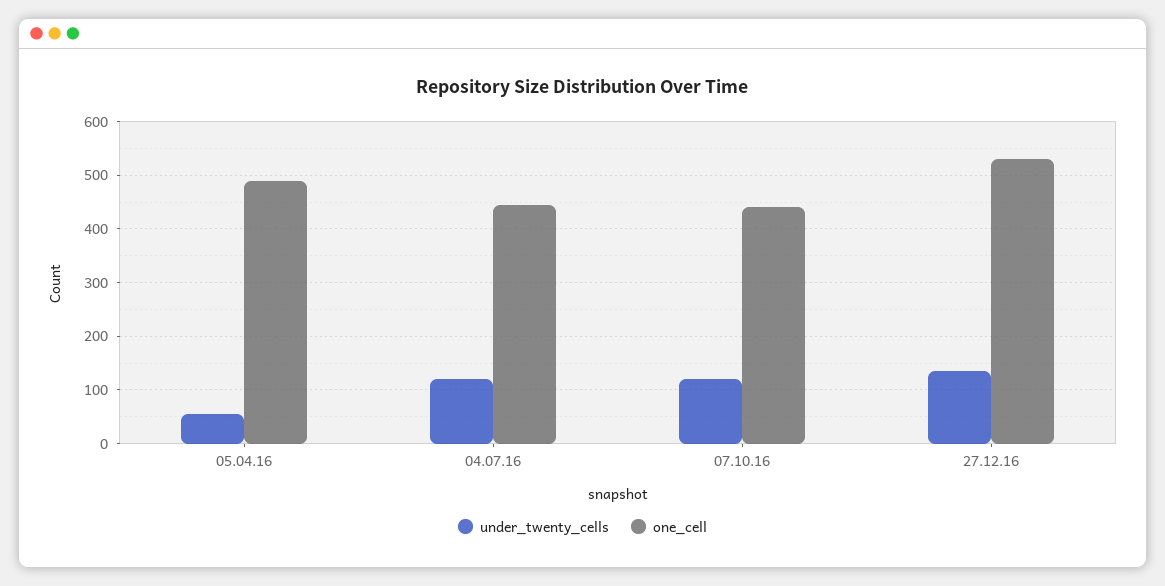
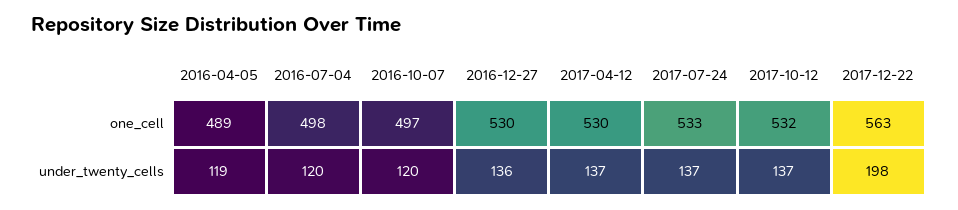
under_twenty_cells, 05.04.16: 60 -> 119
one_cell, 04.07.16: 440 -> 498
one_cell, 07.10.16: 440 -> 497
one_cell, 2017-04-12: none -> 530
one_cell, 2017-07-24: none -> 533
one_cell, 2017-10-12: none -> 532
one_cell, 2017-12-22: none -> 563
under_twenty_cells, 2017-04-12: none -> 137
under_twenty_cells, 2017-07-24: none -> 137
under_twenty_cells, 2017-10-12: none -> 137
under_twenty_cells, 2017-12-22: none -> 198

